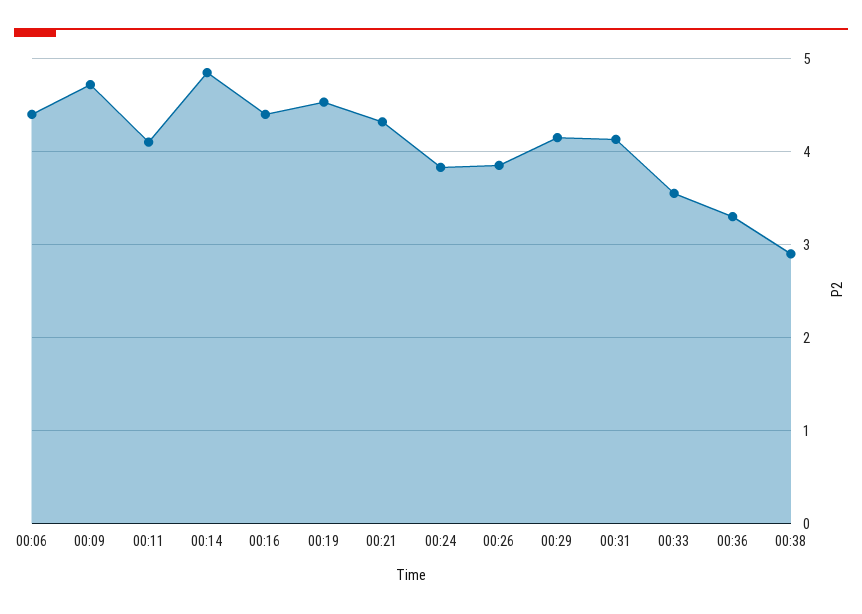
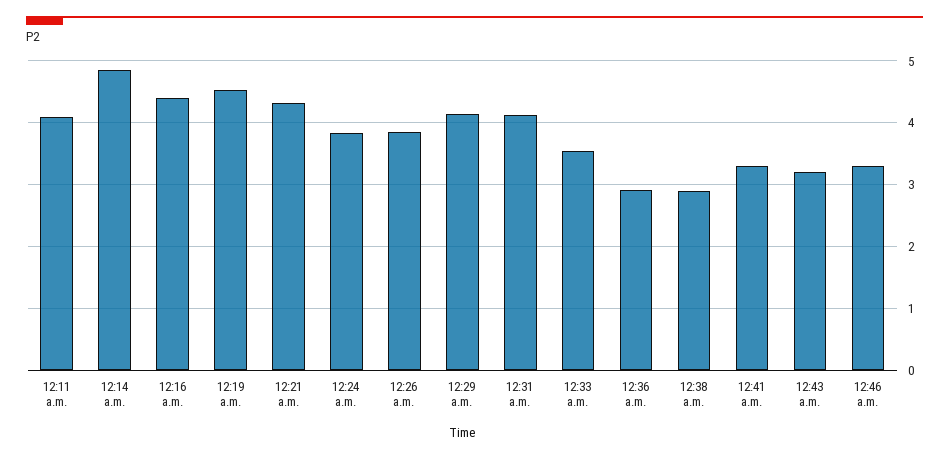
00:06: 4.4 -> none
00:09: 4.7 -> none
00:36: 3.3 -> 2.9
12:41 a.m.: none -> 3.3
12:43 a.m.: none -> 3.2
12:46 a.m.: none -> 3.3

